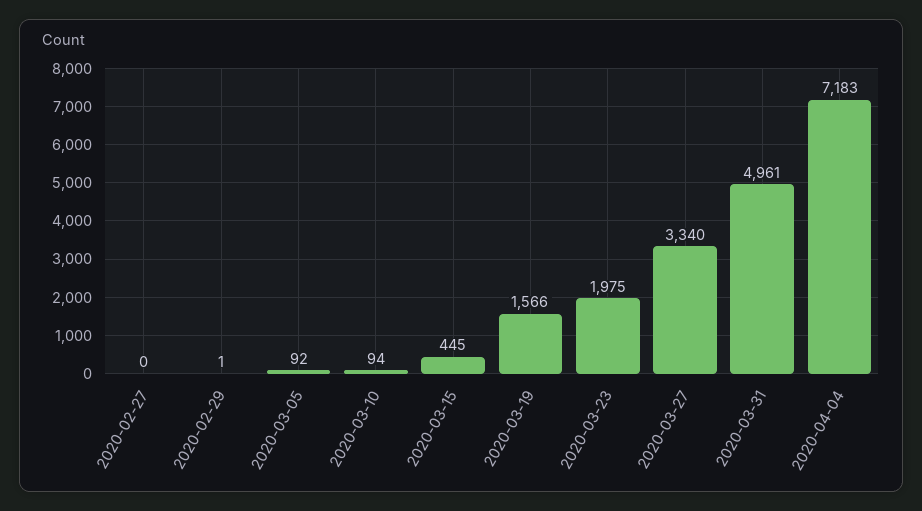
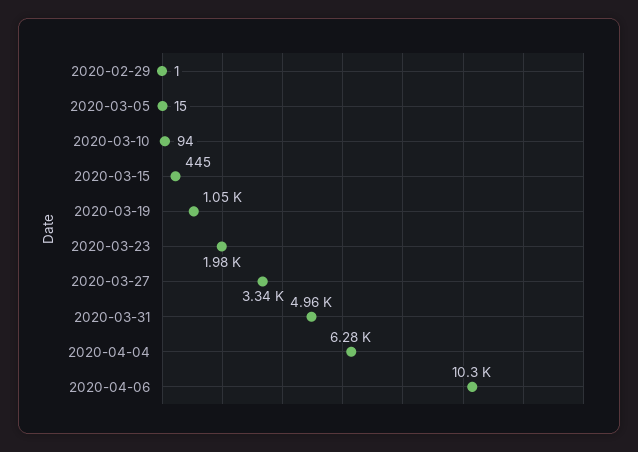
2020-02-27: 0 -> none
2020-03-05: 92 -> 15
2020-03-19: 1566 -> 1050
2020-04-04: 7183 -> 6280
2020-04-06: none -> 10300

